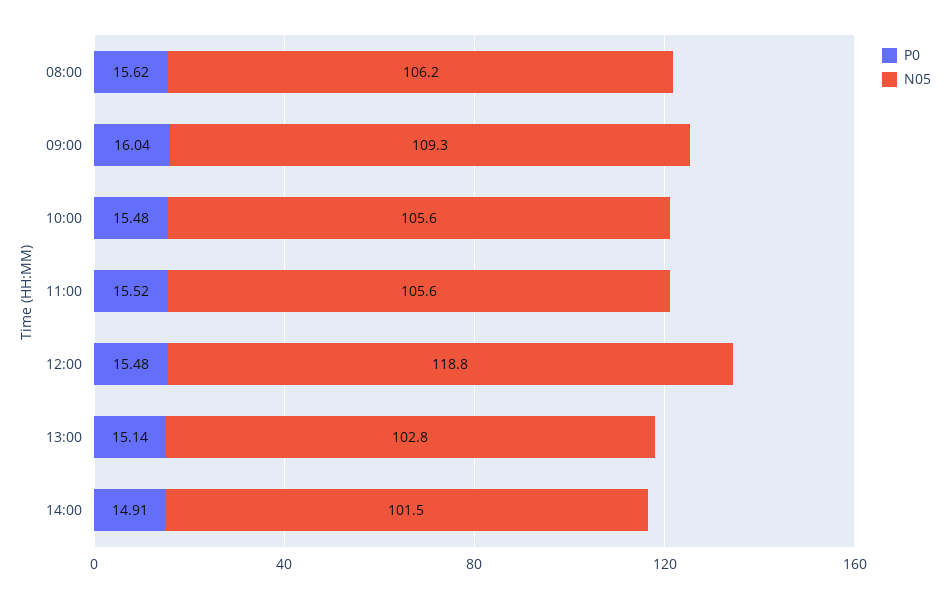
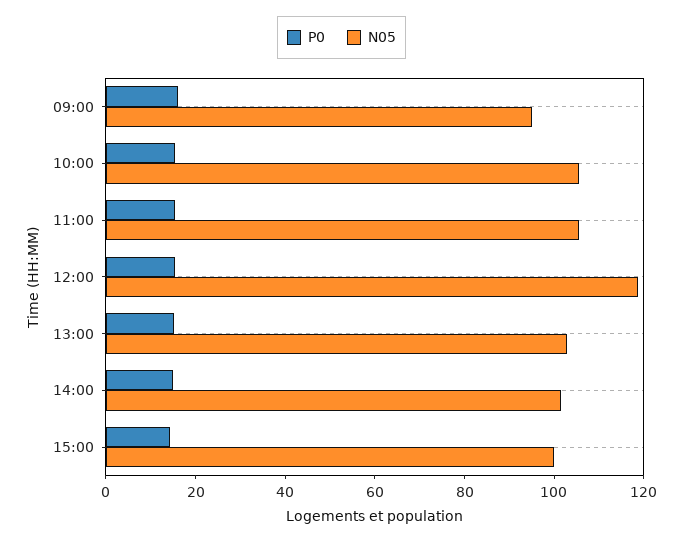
P0, 08:00: 15.62 -> none
N05, 08:00: 106.2 -> none
N05, 09:00: 109.3 -> 95
P0, 15:00: none -> 15
N05, 15:00: none -> 100

